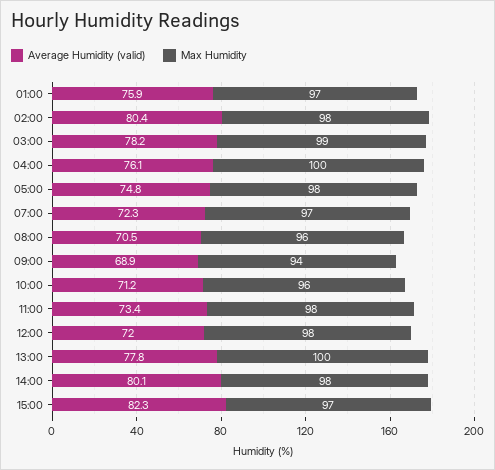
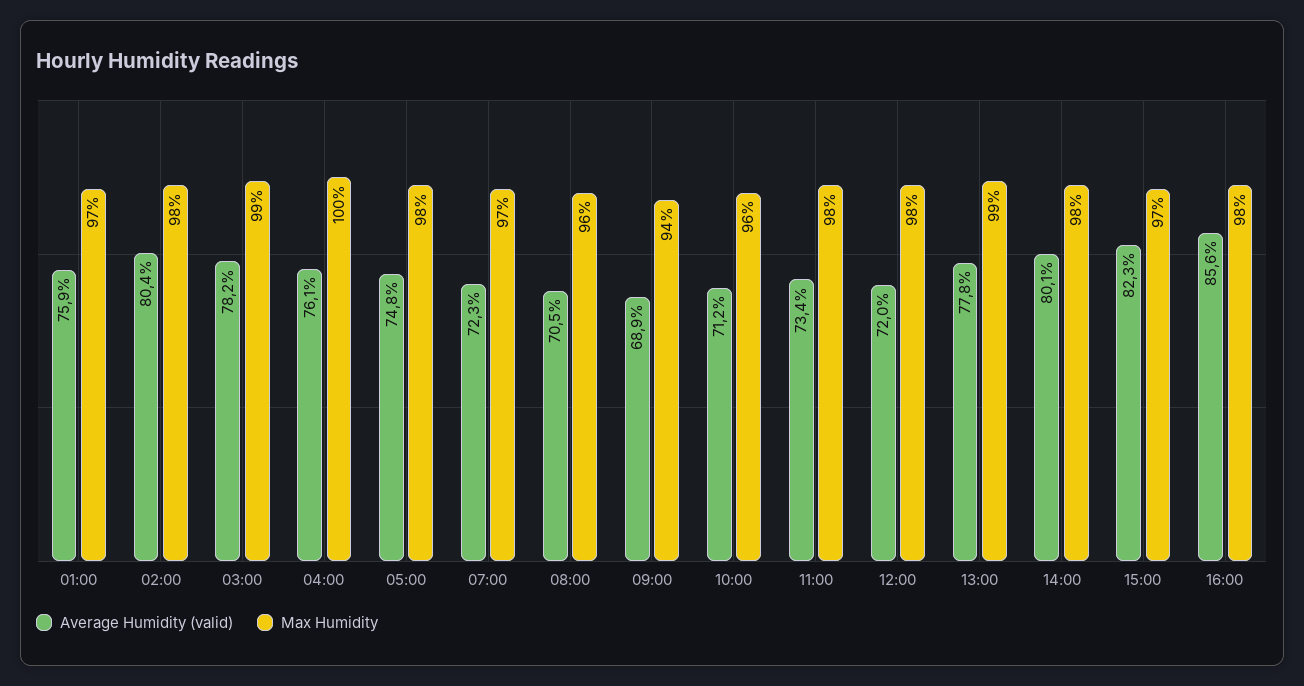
Max Humidity, 13:00: 100 -> 99
Average Humidity (valid), 16:00: none -> 85.6
Max Humidity, 16:00: none -> 98

